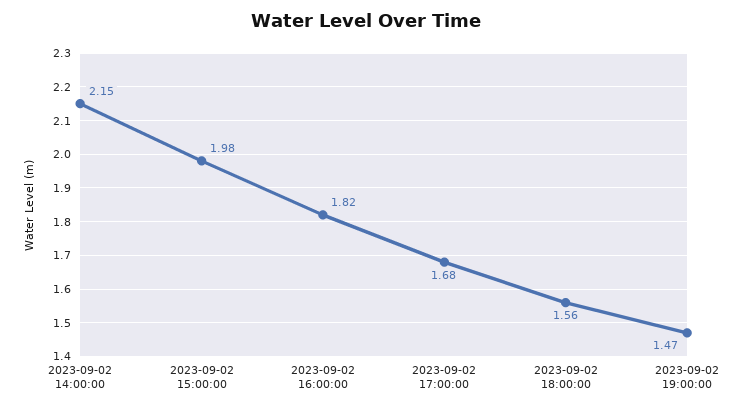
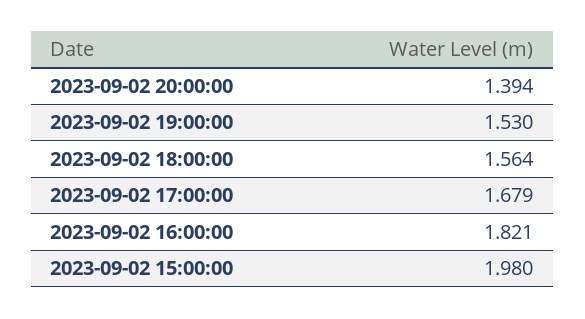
2023-09-02 14:00:00: 2.15 -> none
2023-09-02 19:00:00: 1.47 -> 1.53
2023-09-02 20:00:00: none -> 1.394

